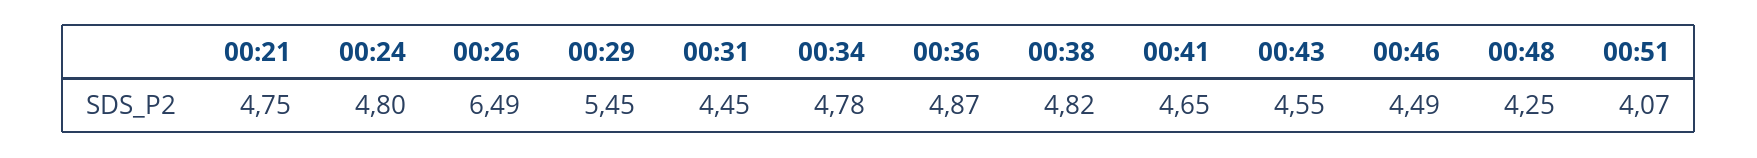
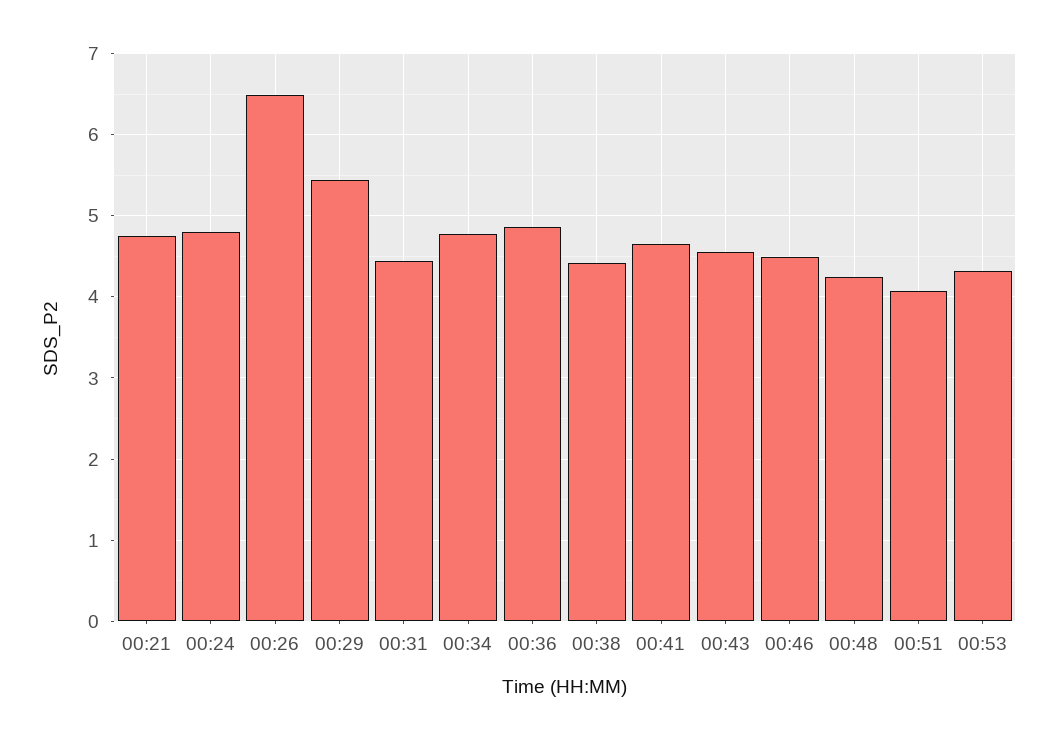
00:38: 4.82 -> 4.4
00:53: none -> 4.3

